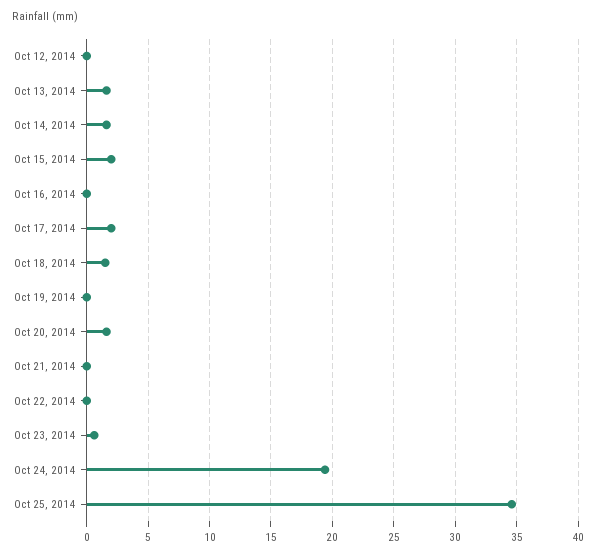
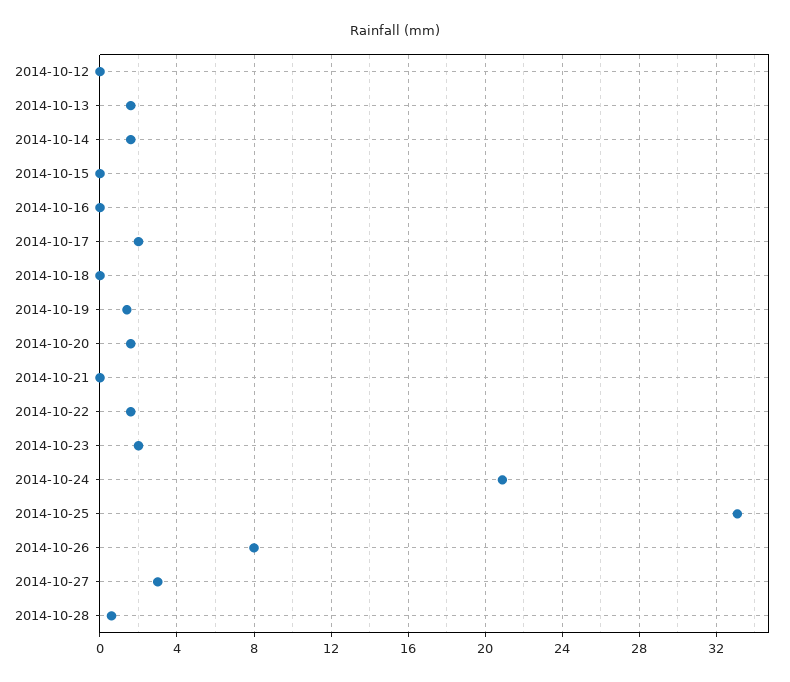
Oct 15, 2014: 2 -> 0
Oct 18, 2014: 1.5 -> 0
Oct 19, 2014: 0 -> 1.5
Oct 22, 2014: 0 -> 1.5
Oct 23, 2014: 0.5 -> 2
Oct 24, 2014: 19.5 -> 21
Oct 25, 2014: 34.5 -> 33
2014-10-26: none -> 8
2014-10-27: none -> 3
2014-10-28: none -> 0.5

